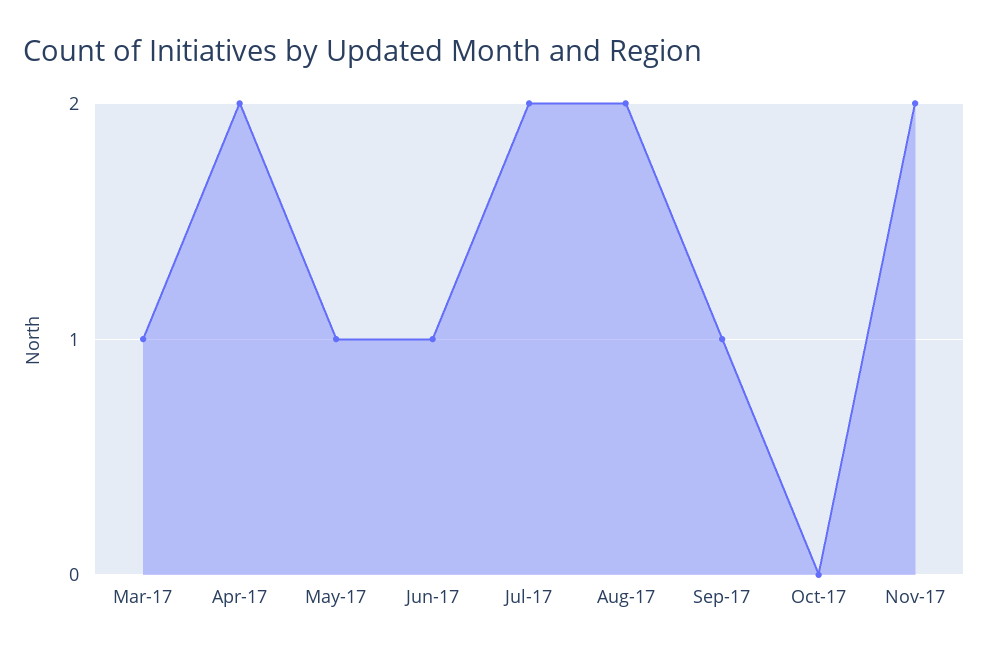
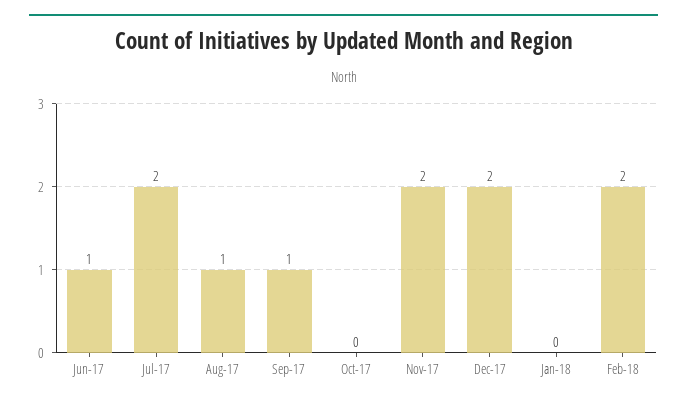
Mar-17: 1 -> none
Apr-17: 2 -> none
May-17: 1 -> none
Aug-17: 2 -> 1
Dec-17: none -> 2
Jan-18: none -> 0
Feb-18: none -> 2

